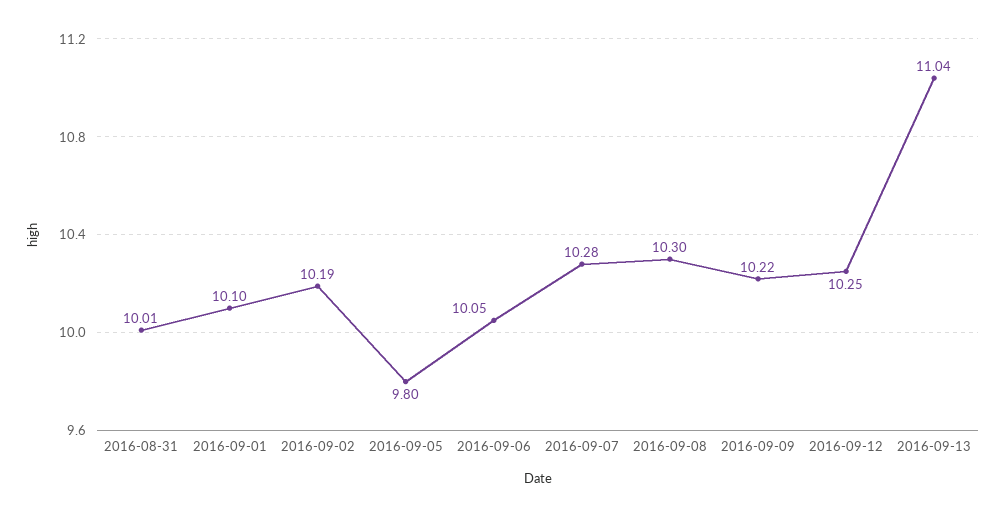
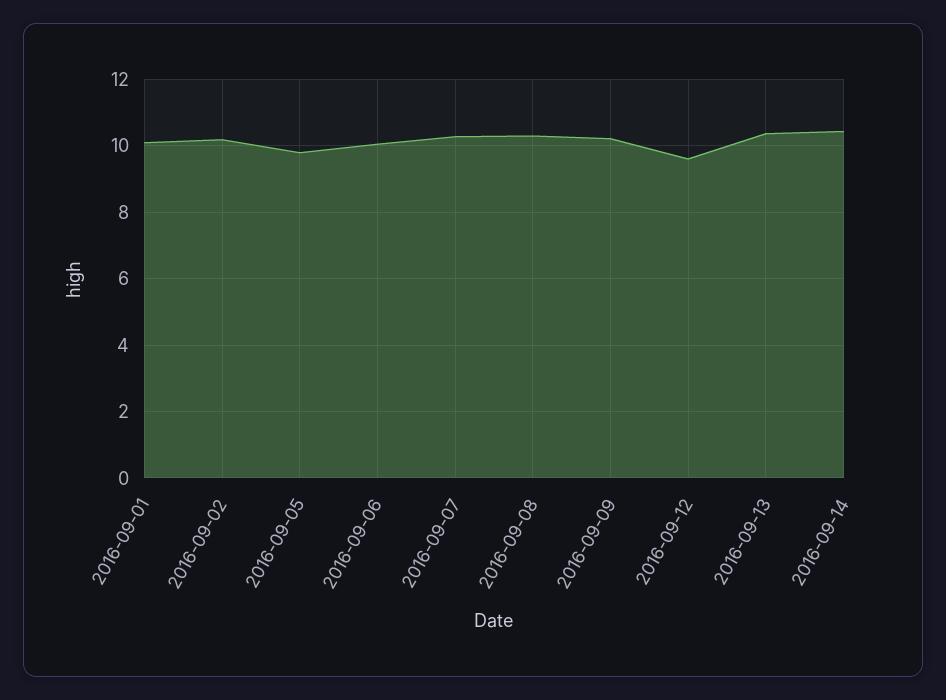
2016-08-31: 10.01 -> none
2016-09-12: 10.25 -> 9.6
2016-09-13: 11.04 -> 10.4
2016-09-14: none -> 10.4

